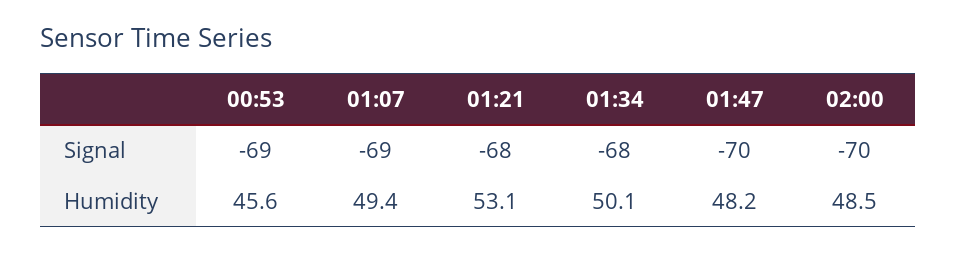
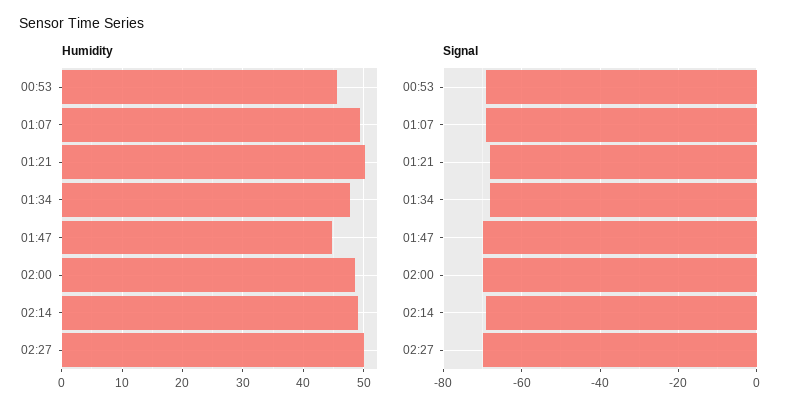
Humidity, 01:21: 53.1 -> 50
Humidity, 01:34: 50.1 -> 48
Humidity, 01:47: 48.2 -> 45
Humidity, 02:14: none -> 49
Humidity, 02:27: none -> 50
Signal, 02:14: none -> -70
Signal, 02:27: none -> -70

